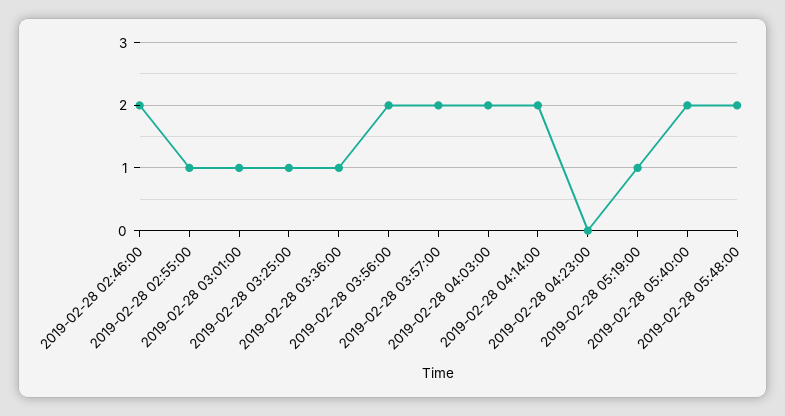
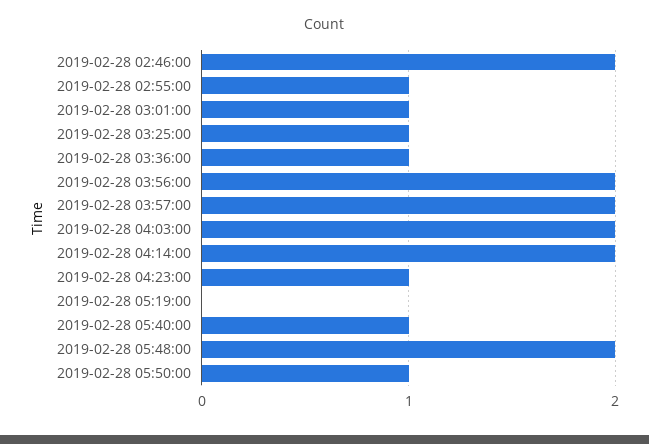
2019-02-28 04:23:00: 0 -> 1
2019-02-28 05:19:00: 1 -> 0
2019-02-28 05:40:00: 2 -> 1
2019-02-28 05:50:00: none -> 1

